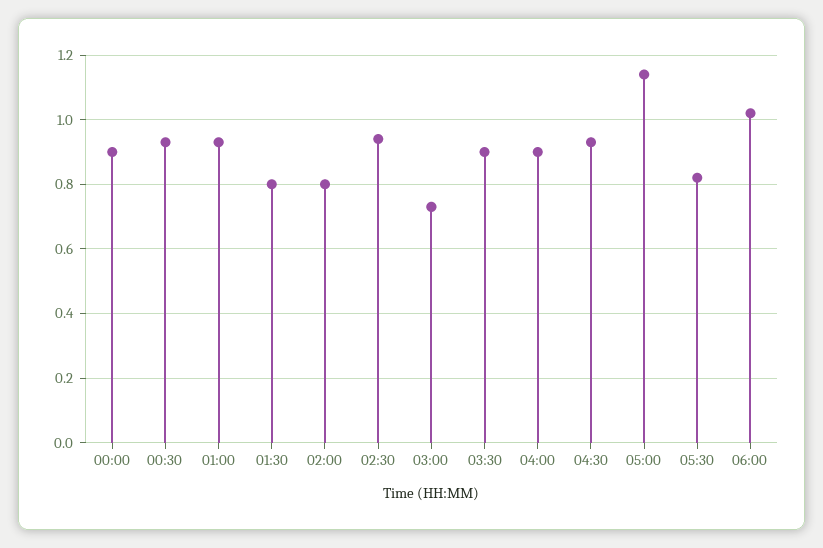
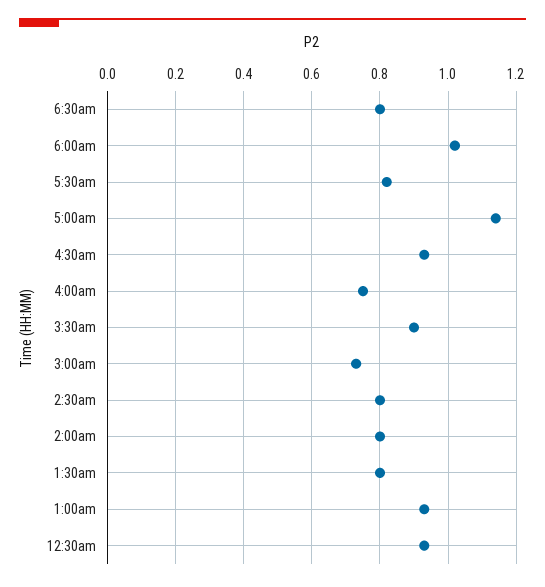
00:00: 0.9 -> none
02:30: 0.95 -> 0.8
04:00: 0.9 -> 0.75
6:30am: none -> 0.8

